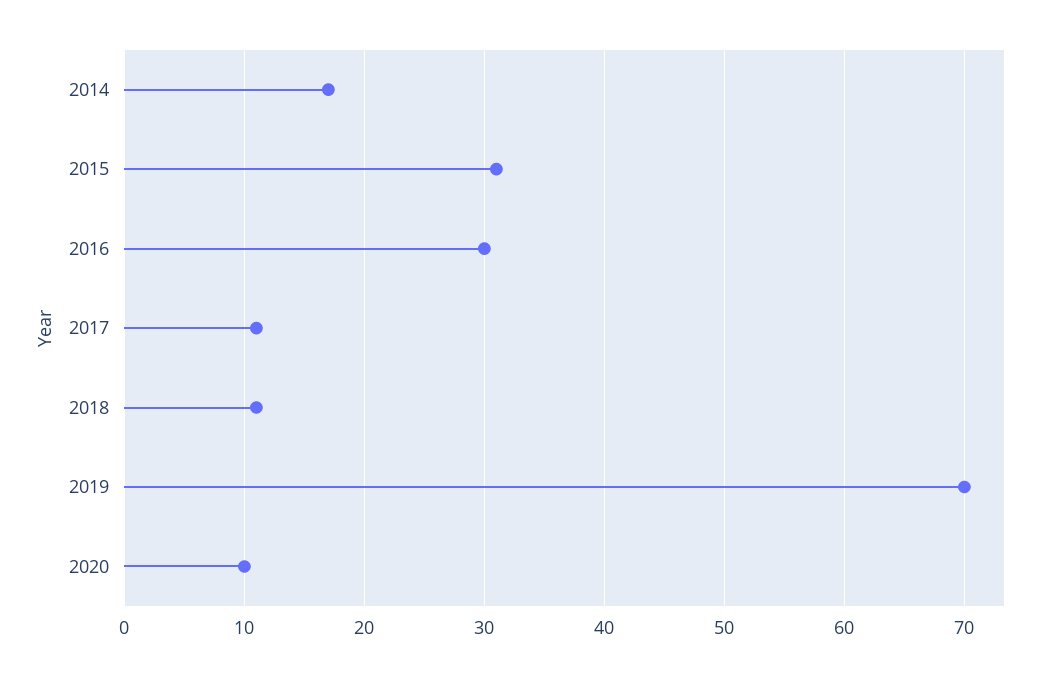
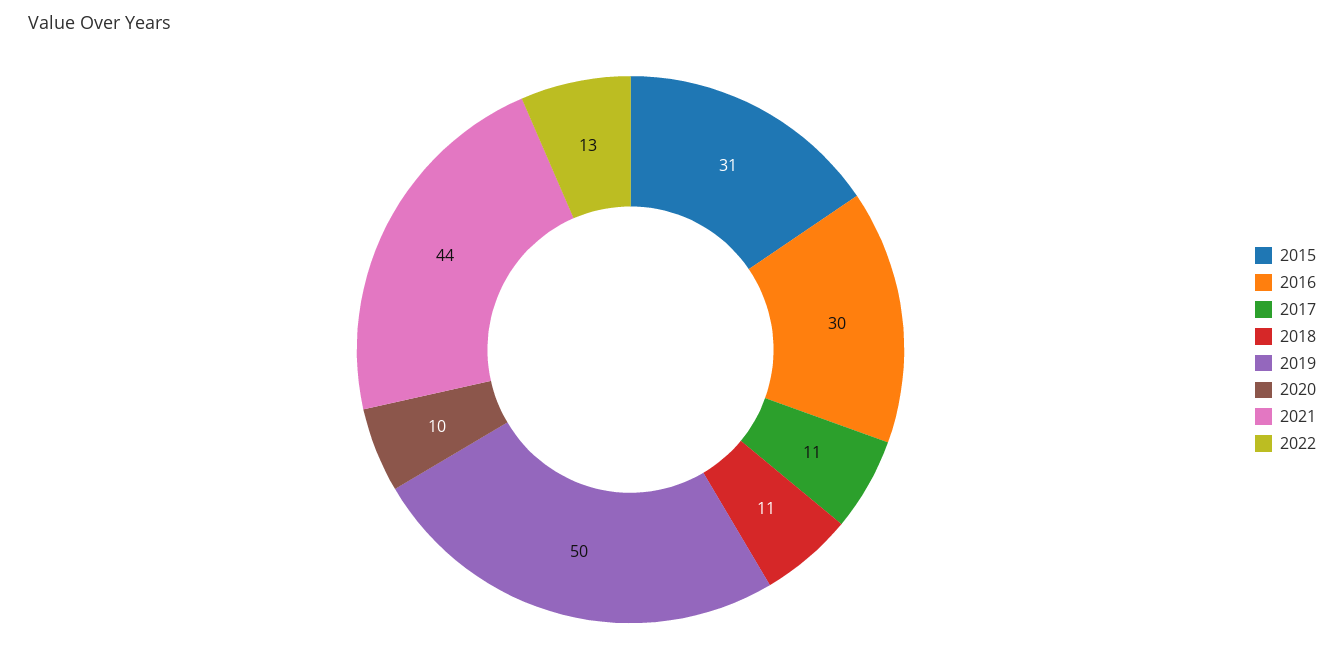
2014: 17 -> none
2019: 70 -> 50
2021: none -> 44
2022: none -> 13

